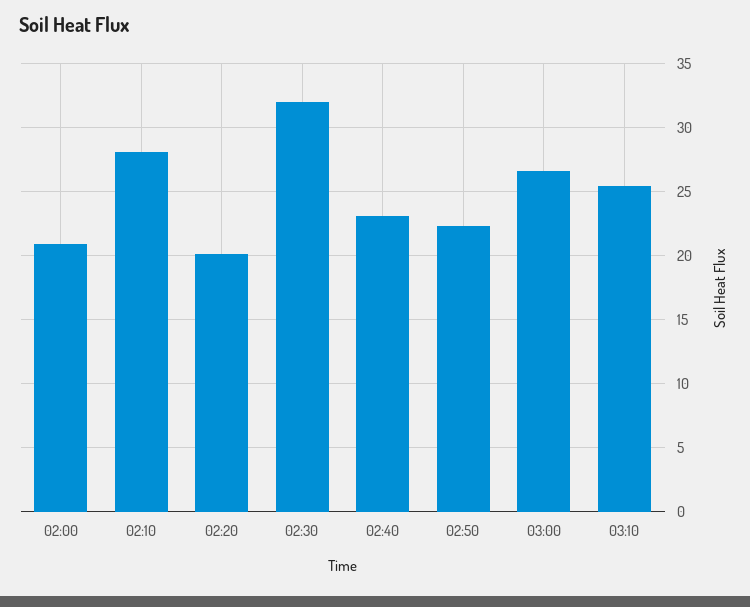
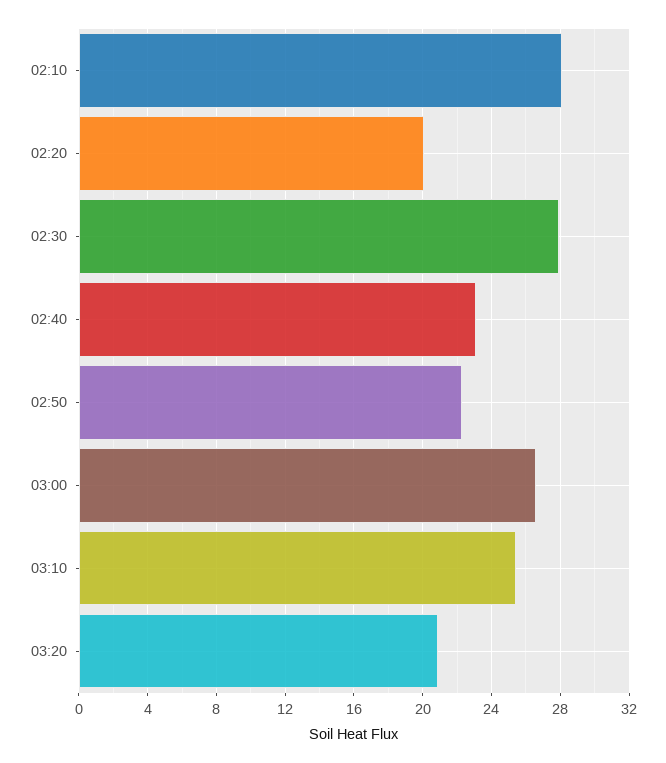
02:00: 21 -> none
02:30: 32 -> 28
03:20: none -> 21

